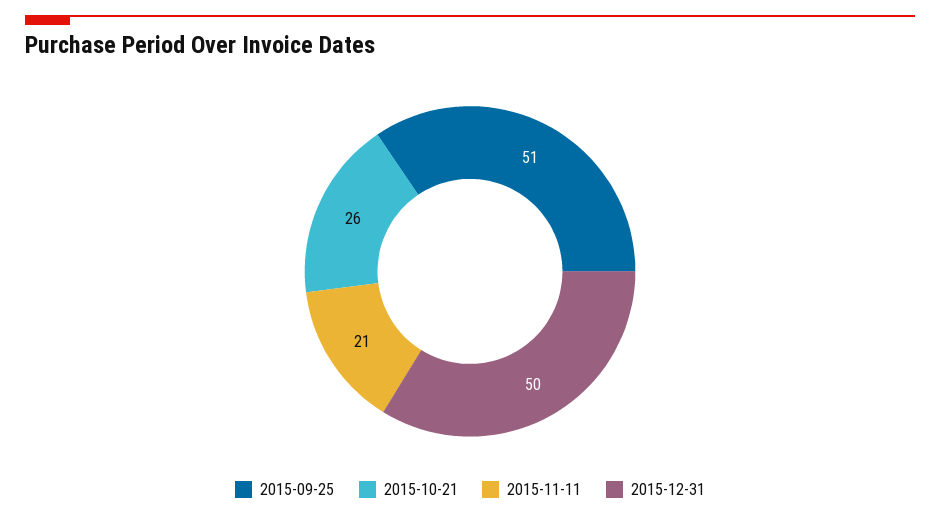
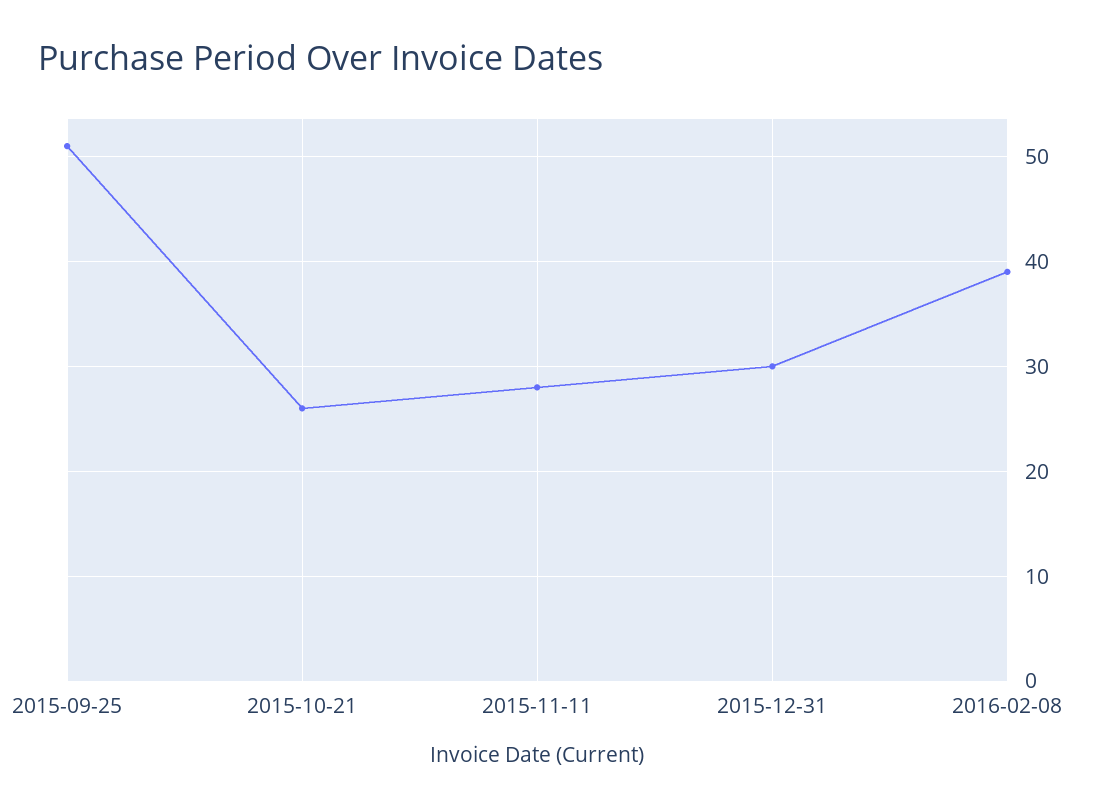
2015-11-11: 21 -> 28
2015-12-31: 50 -> 30
2016-02-08: none -> 39

